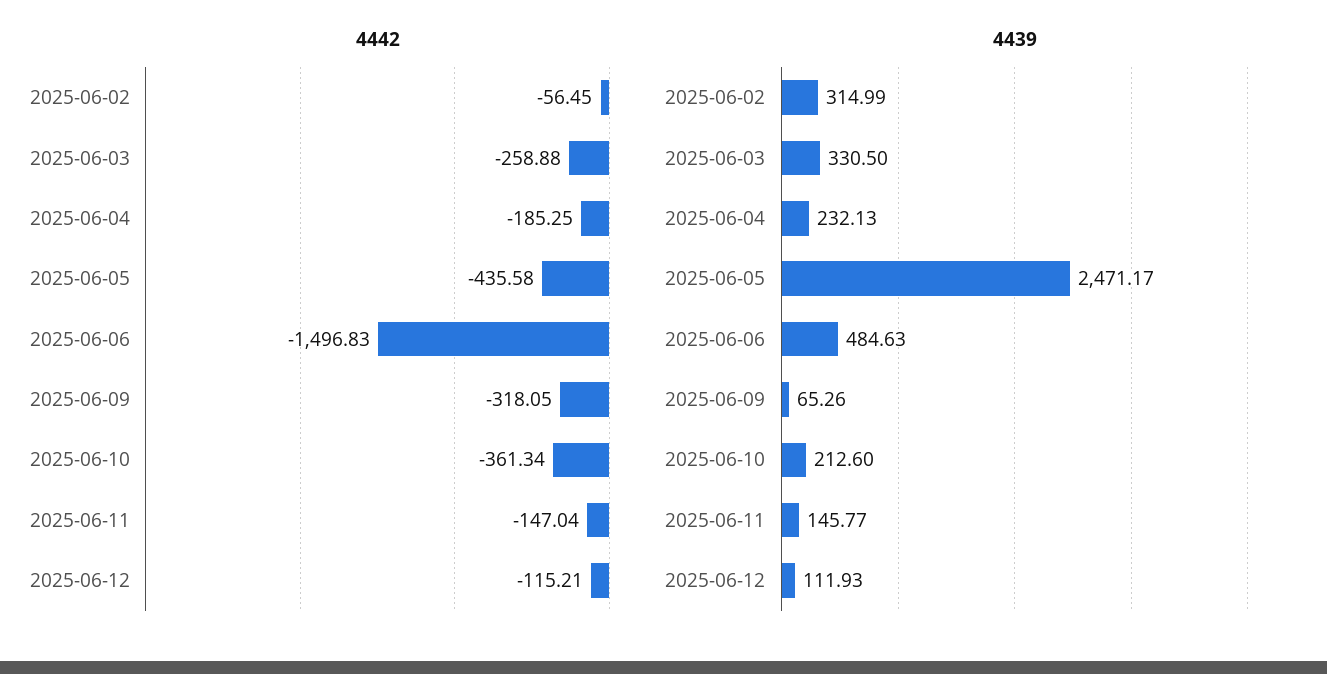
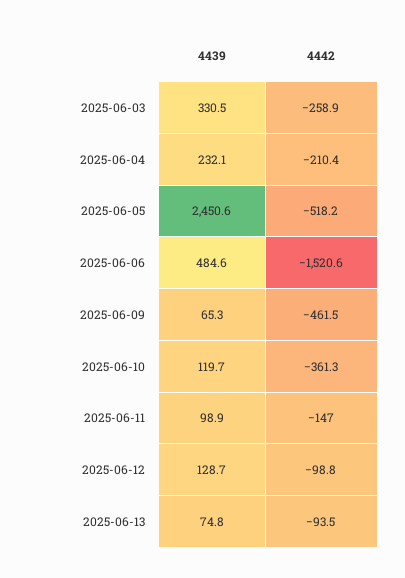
4442, 2025-06-02: -56.45 -> none
4442, 2025-06-04: -185.25 -> -210.4
4442, 2025-06-05: -435.58 -> -518.2
4442, 2025-06-06: -1496.83 -> -1520.6
4442, 2025-06-09: -318.05 -> -461.5
4442, 2025-06-12: -115.21 -> -98.8
4439, 2025-06-02: 314.99 -> none
4439, 2025-06-05: 2471.17 -> 2450.6
4439, 2025-06-10: 212.6 -> 119.7
4439, 2025-06-11: 145.77 -> 98.9
4439, 2025-06-12: 111.93 -> 128.7
4439, 2025-06-13: none -> 74.8
4442, 2025-06-13: none -> -93.5

